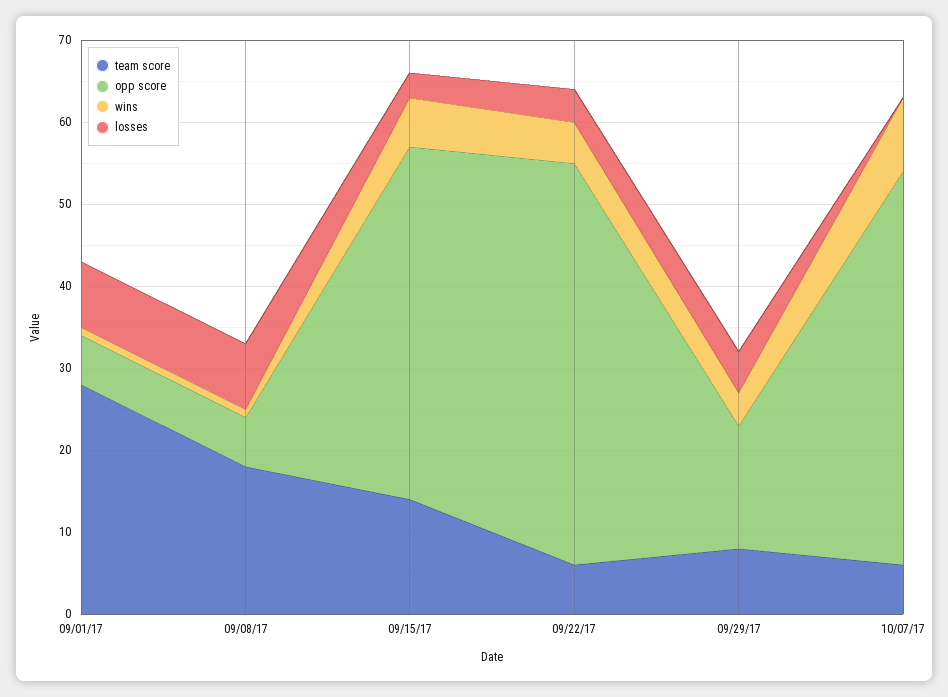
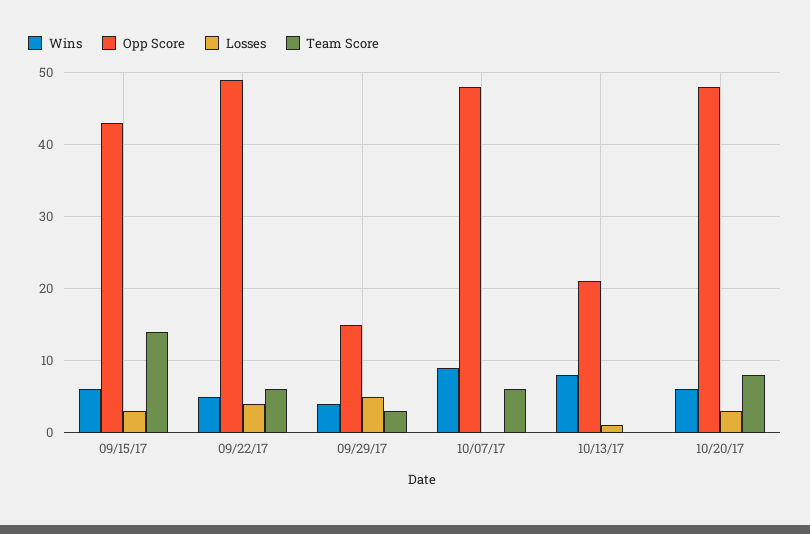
team score, 09/01/17: 28 -> none
opp score, 09/01/17: 6 -> none
wins, 09/01/17: 1 -> none
losses, 09/01/17: 8 -> none
team score, 09/08/17: 18 -> none
opp score, 09/08/17: 6 -> none
wins, 09/08/17: 1 -> none
losses, 09/08/17: 8 -> none
team score, 09/29/17: 8 -> 3
wins, 10/13/17: none -> 8
opp score, 10/13/17: none -> 21
losses, 10/13/17: none -> 1
team score, 10/13/17: none -> 0
wins, 10/20/17: none -> 6
opp score, 10/20/17: none -> 48
losses, 10/20/17: none -> 3
team score, 10/20/17: none -> 8

